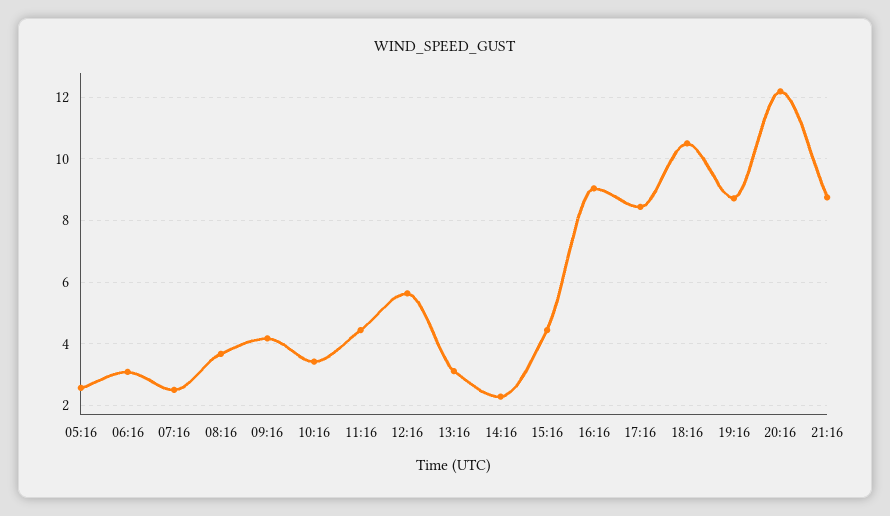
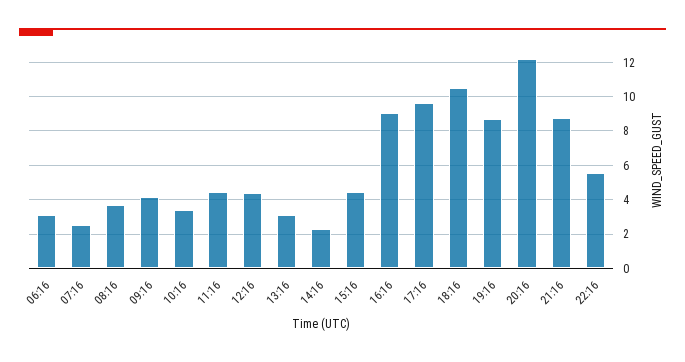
05:16: 2.6 -> none
12:16: 5.6 -> 4.5
17:16: 8.4 -> 9.5
22:16: none -> 5.5

